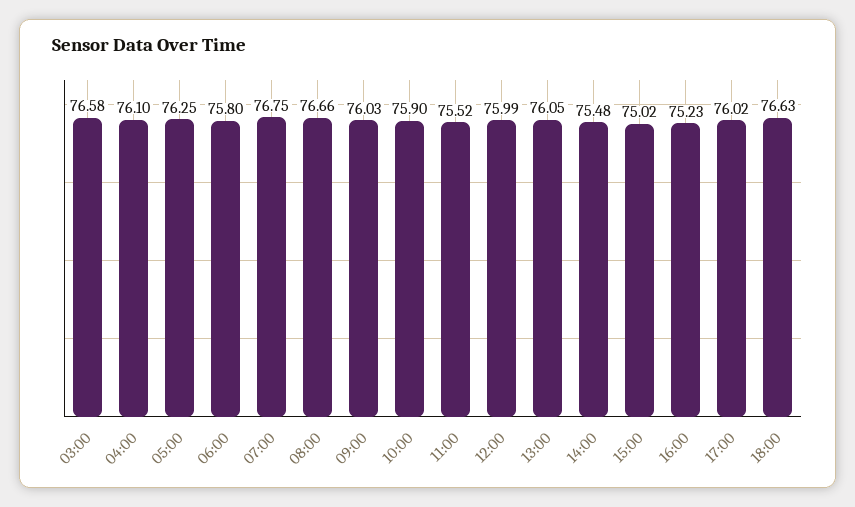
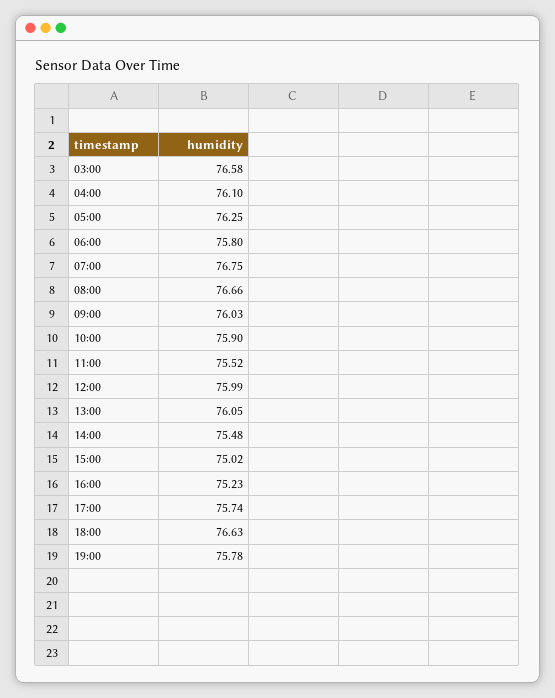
17:00: 76.02 -> 75.74
19:00: none -> 75.78

